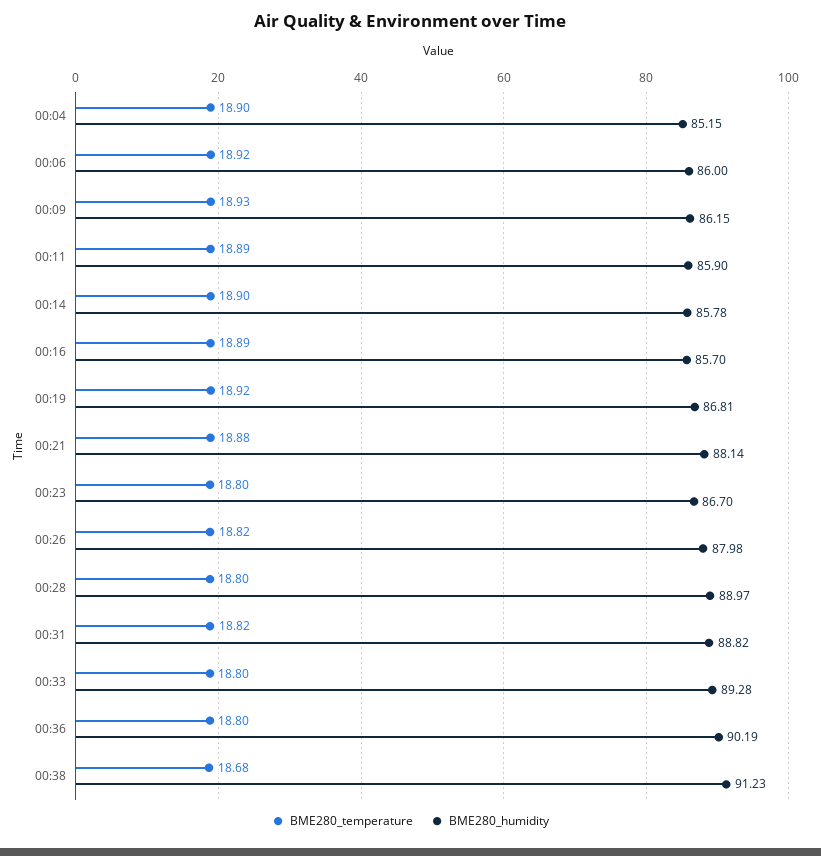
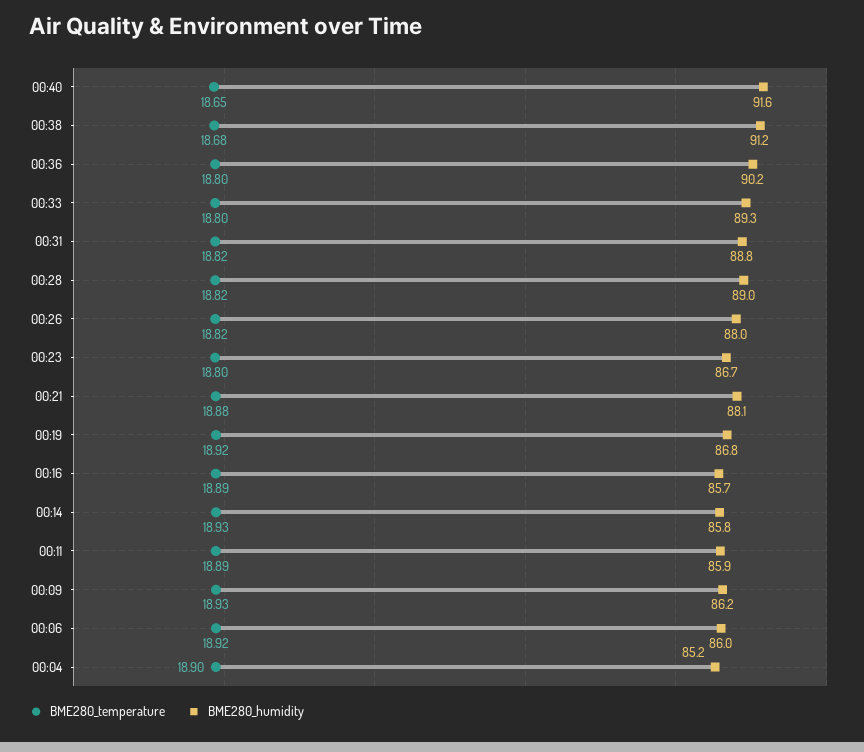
BME280_temperature, 00:14: 18.9 -> 18.93
BME280_temperature, 00:28: 18.8 -> 18.82
BME280_temperature, 00:40: none -> 18.65
BME280_humidity, 00:40: none -> 91.6

